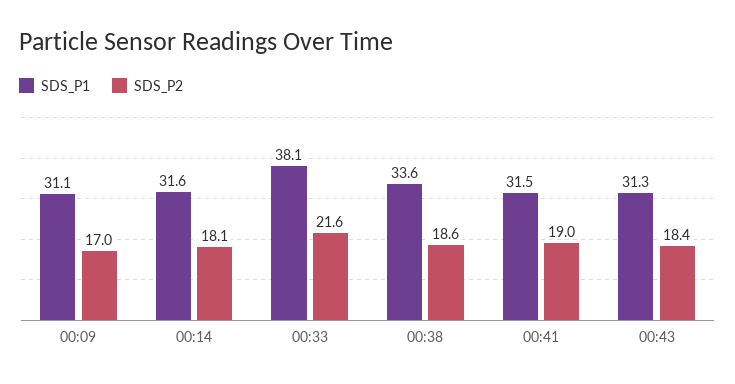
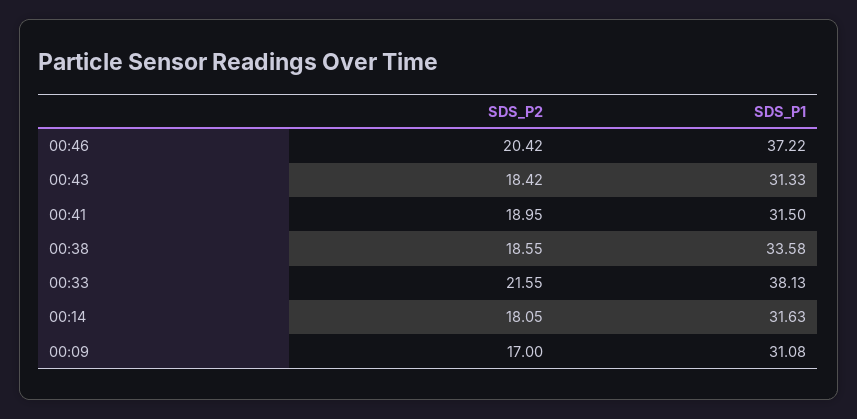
SDS_P2, 00:46: none -> 20.42
SDS_P1, 00:46: none -> 37.22

